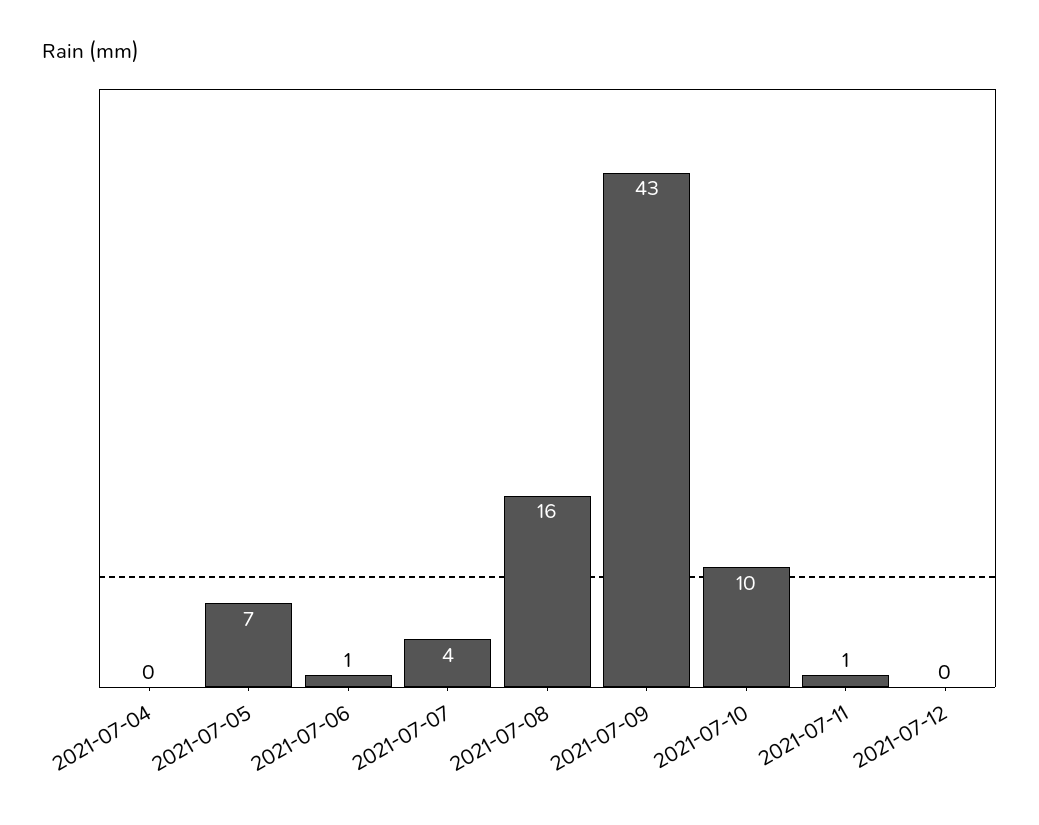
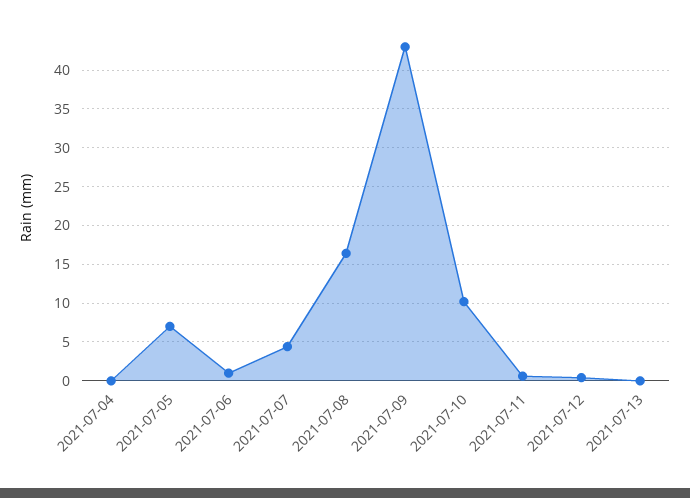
2021-07-13: none -> 0

